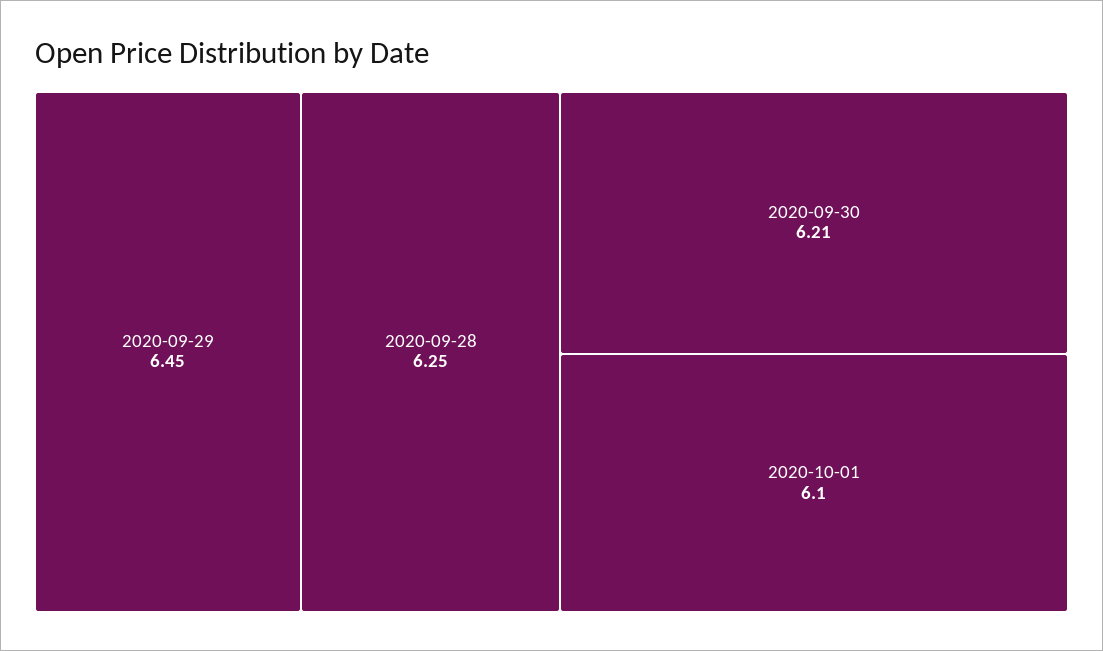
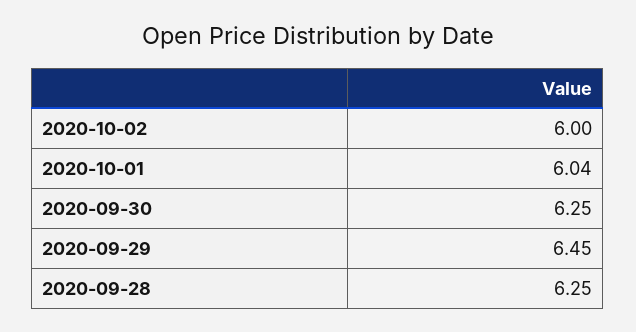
2020-09-30: 6.21 -> 6.25
2020-10-01: 6.1 -> 6.04
2020-10-02: none -> 6

